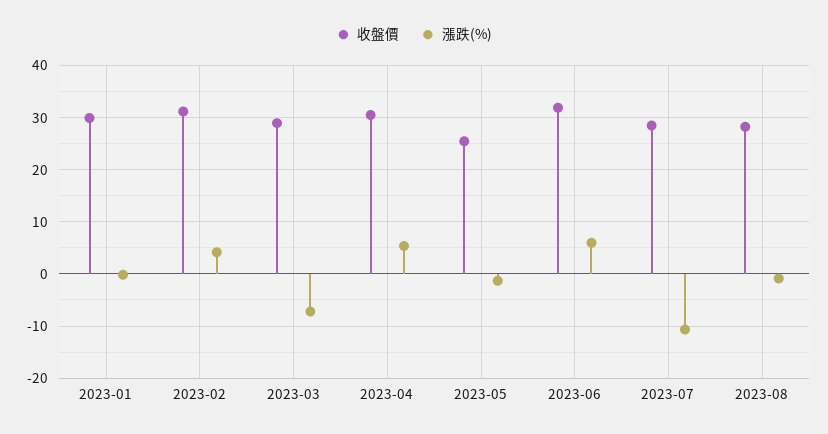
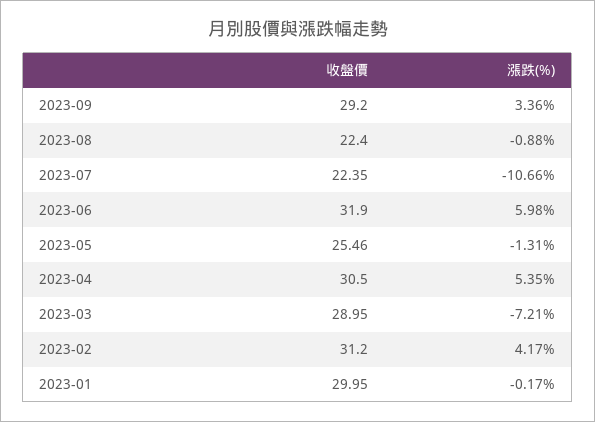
收盤價, 2023-07: 28 -> 22.35
收盤價, 2023-08: 28 -> 22.4
收盤價, 2023-09: none -> 29.2
漲跌(%), 2023-09: none -> 3.36

